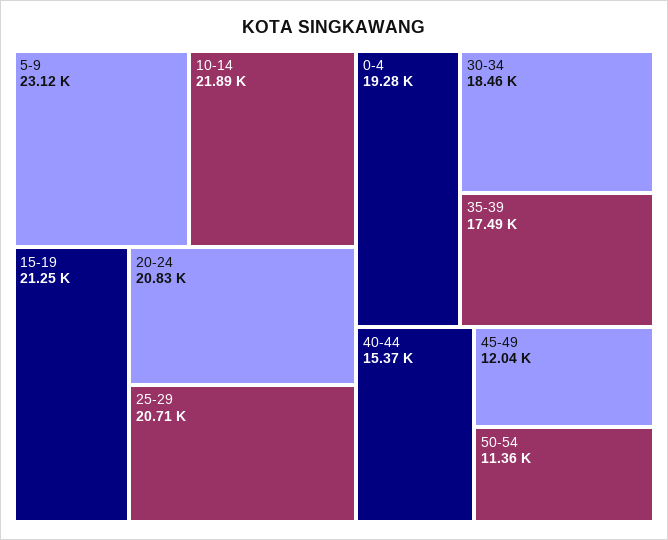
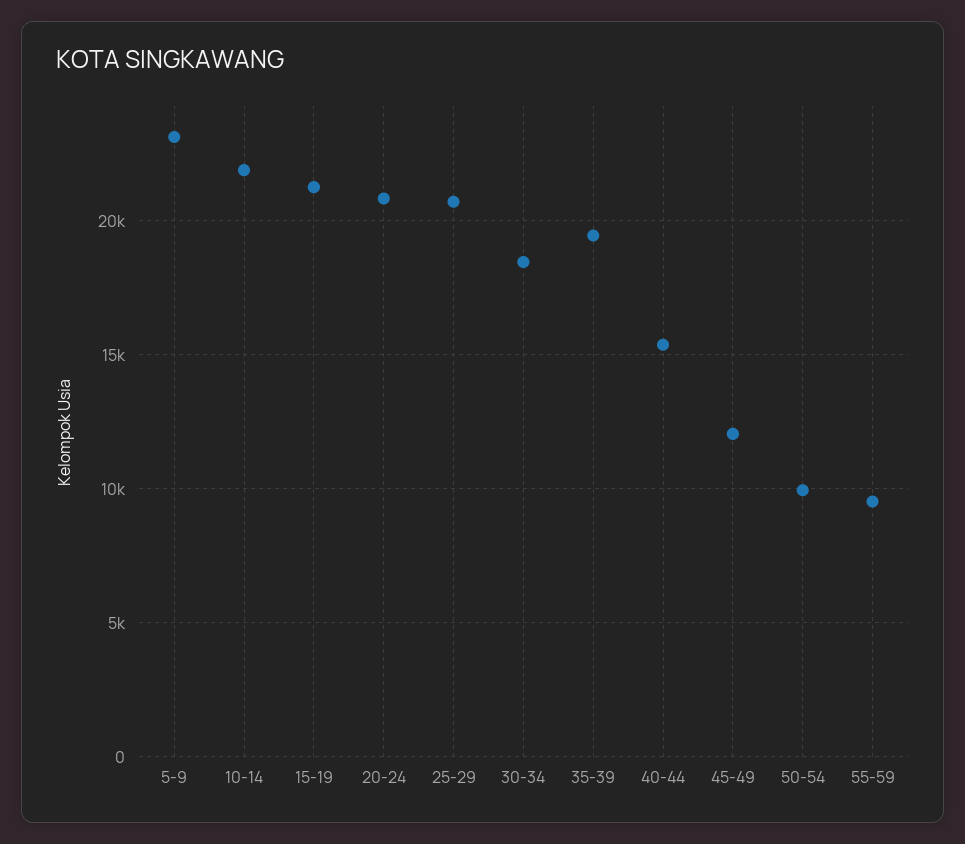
0-4: 19280 -> none
35-39: 17490 -> 19500
50-54: 11360 -> 10000
55-59: none -> 9500

